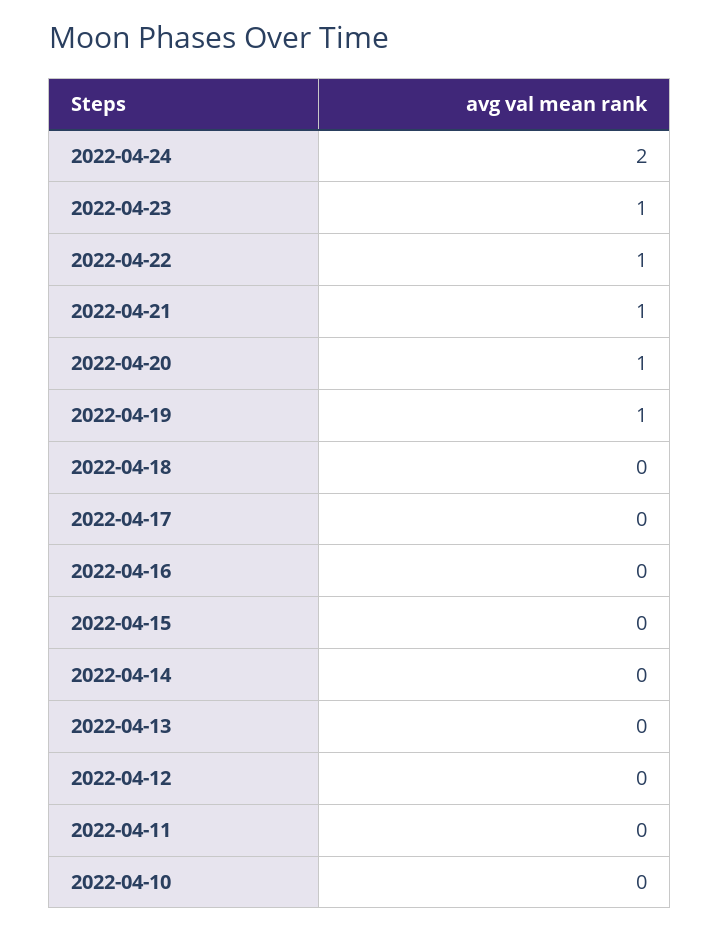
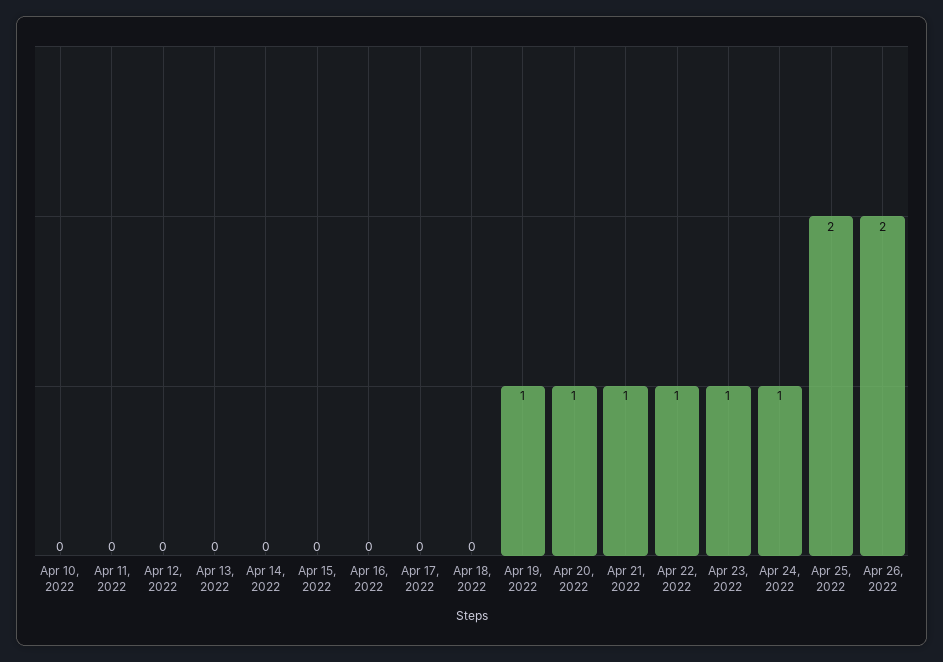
2022-04-24: 2 -> 1
Apr 25, 2022: none -> 2
Apr 26, 2022: none -> 2

